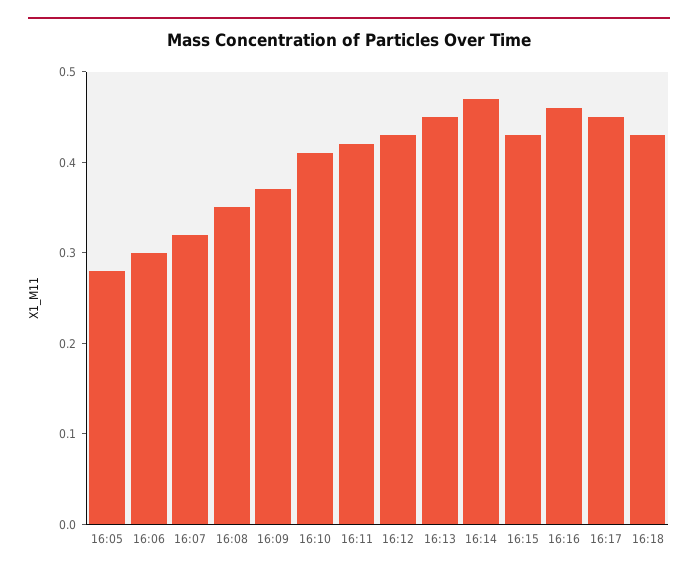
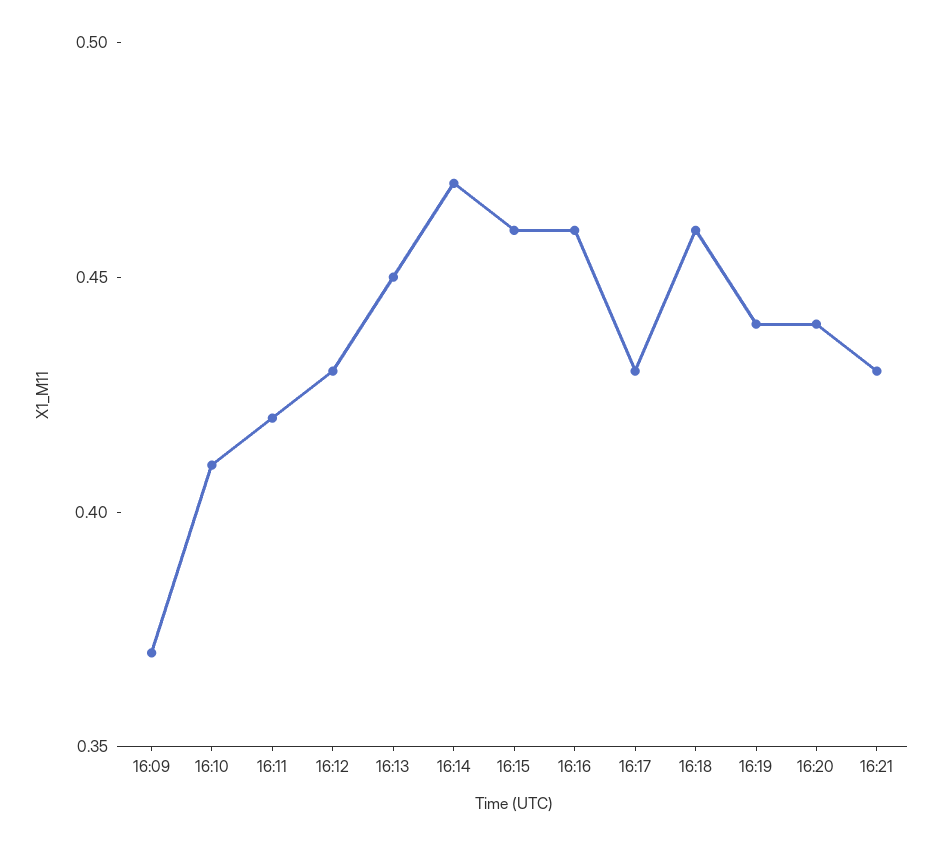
16:05: 0.28 -> none
16:06: 0.3 -> none
16:07: 0.32 -> none
16:08: 0.35 -> none
16:15: 0.43 -> 0.46
16:17: 0.45 -> 0.43
16:18: 0.43 -> 0.46
16:19: none -> 0.44
16:20: none -> 0.44
16:21: none -> 0.43

